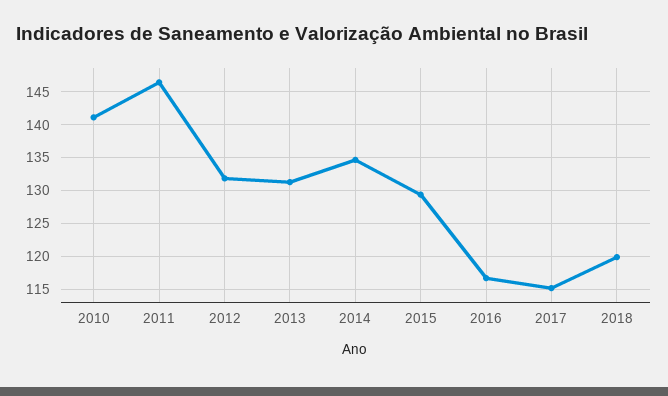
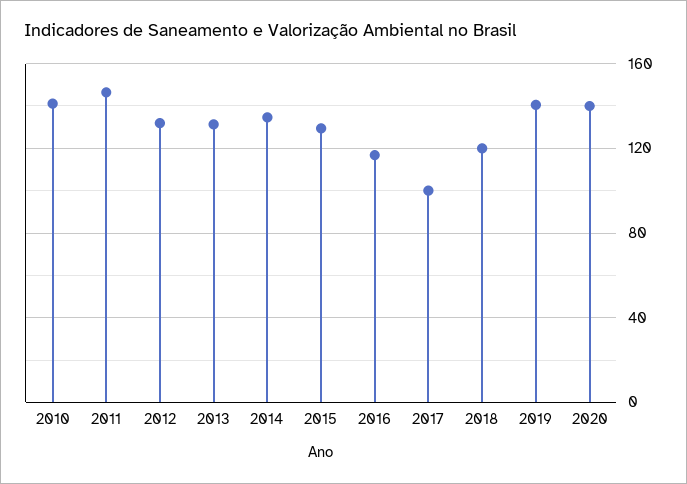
2017: 115 -> 100
2019: none -> 140
2020: none -> 140

